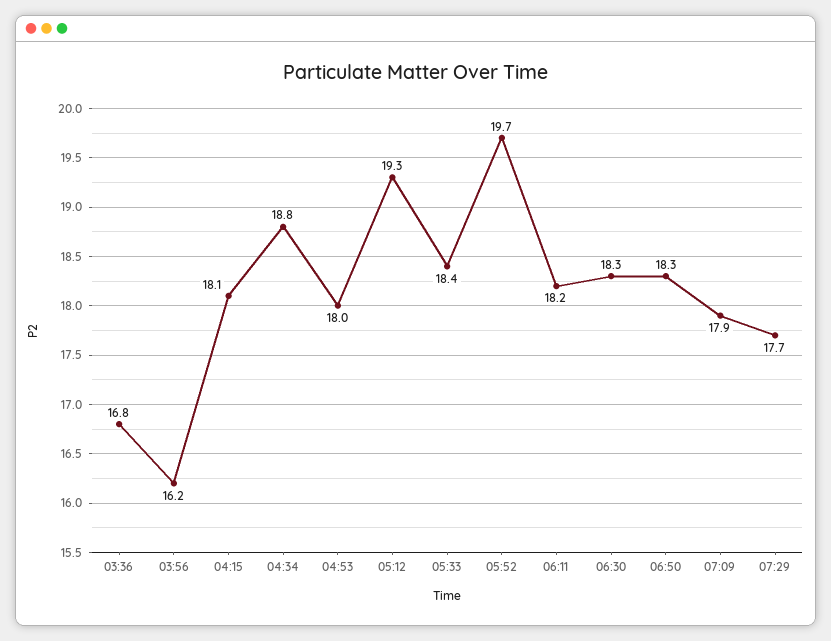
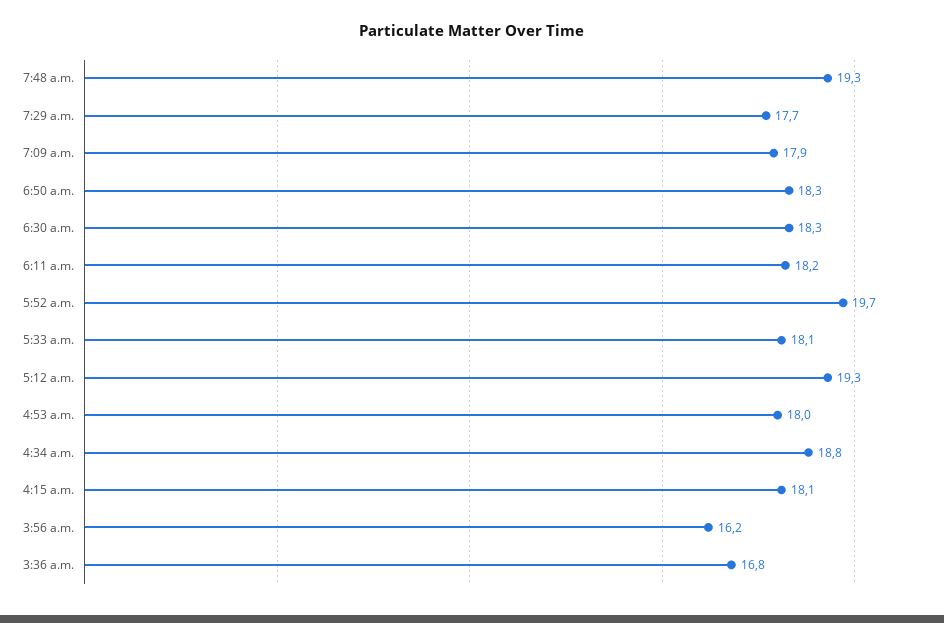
05:33: 18.4 -> 18.1
7:48 a.m.: none -> 19.3

